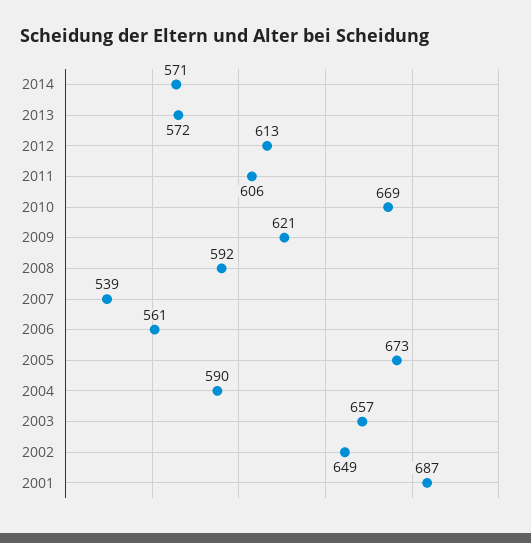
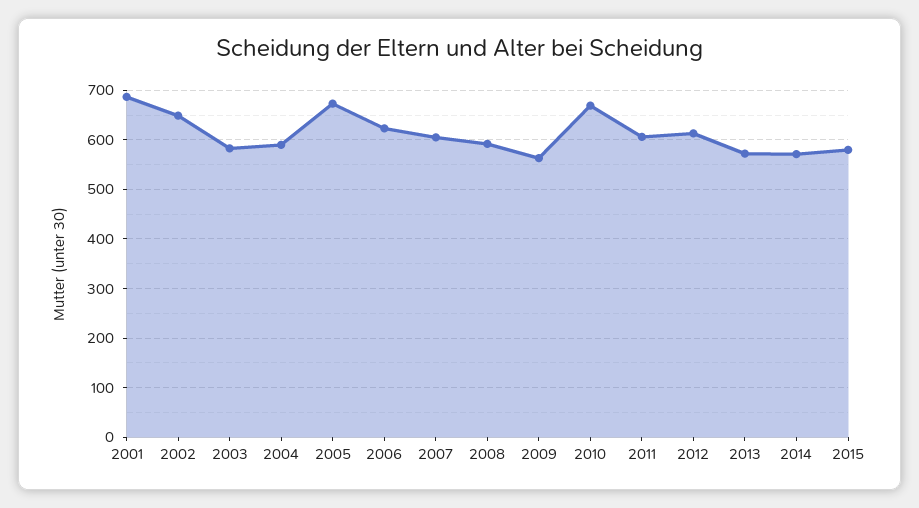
2009: 621 -> 560
2007: 539 -> 600
2006: 561 -> 620
2003: 657 -> 580
2015: none -> 580

